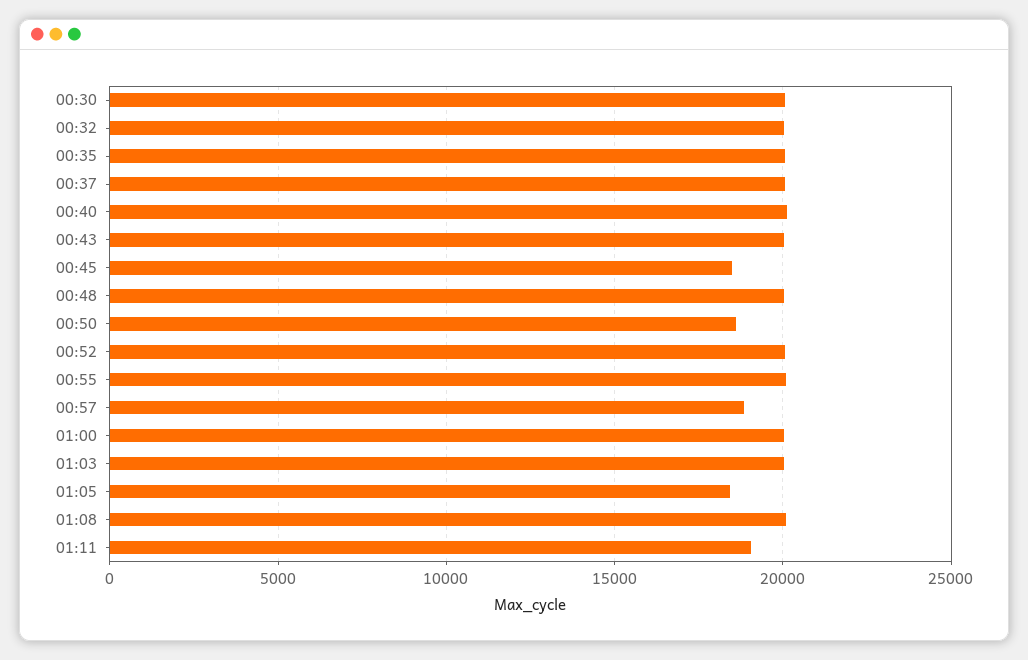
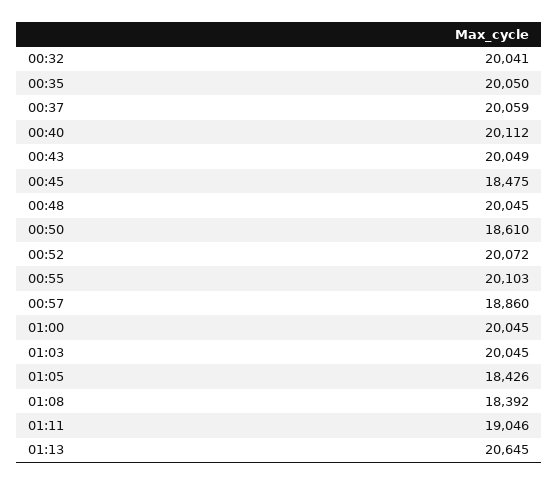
00:30: 20000 -> none
01:08: 20000 -> 18392
01:13: none -> 20645

